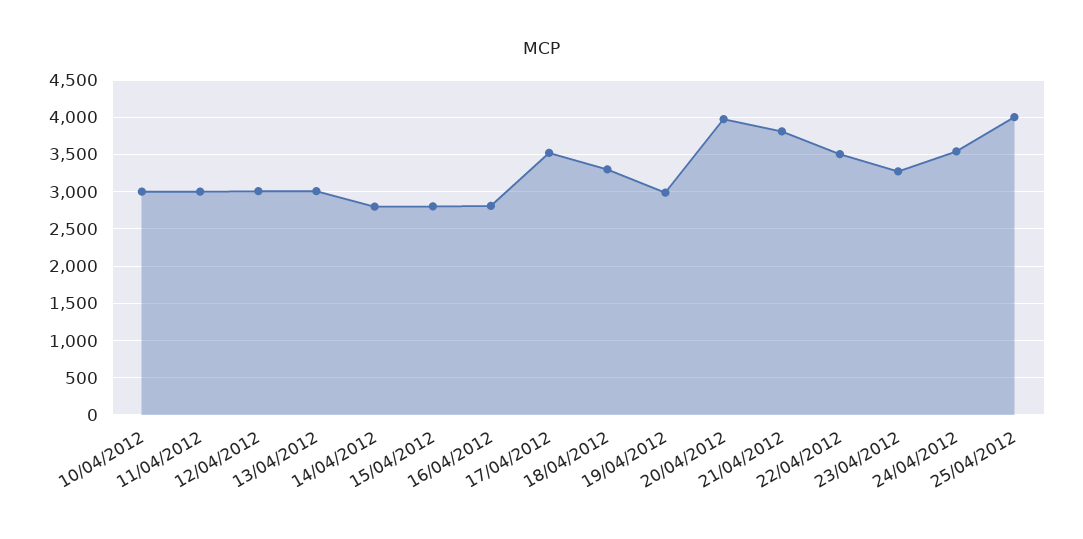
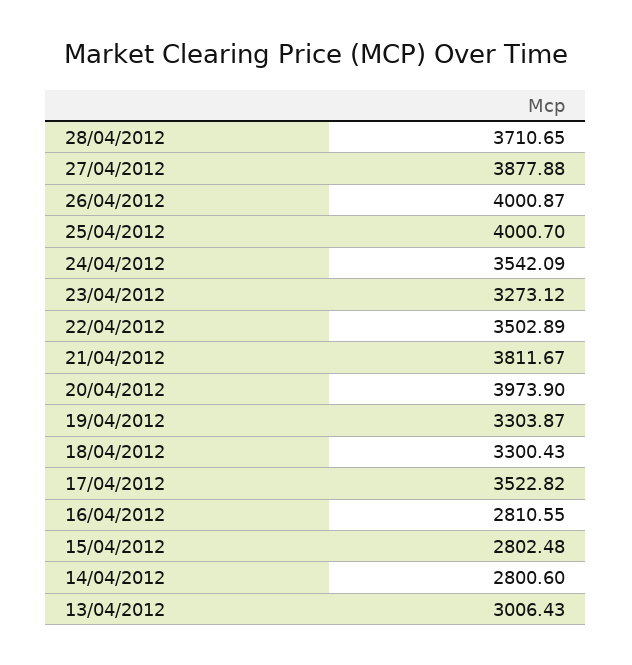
10/04/2012: 3000 -> none
11/04/2012: 3000 -> none
12/04/2012: 3000 -> none
19/04/2012: 3000 -> 3303.87
28/04/2012: none -> 3710.65
27/04/2012: none -> 3877.88
26/04/2012: none -> 4000.87

